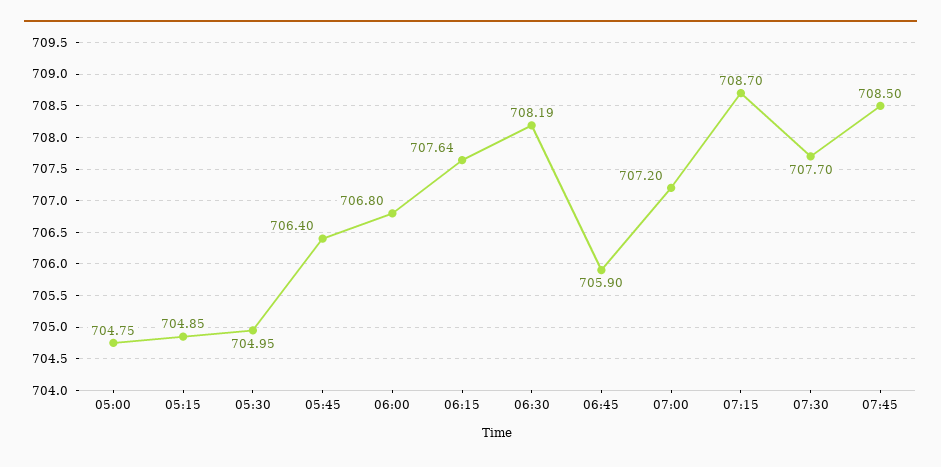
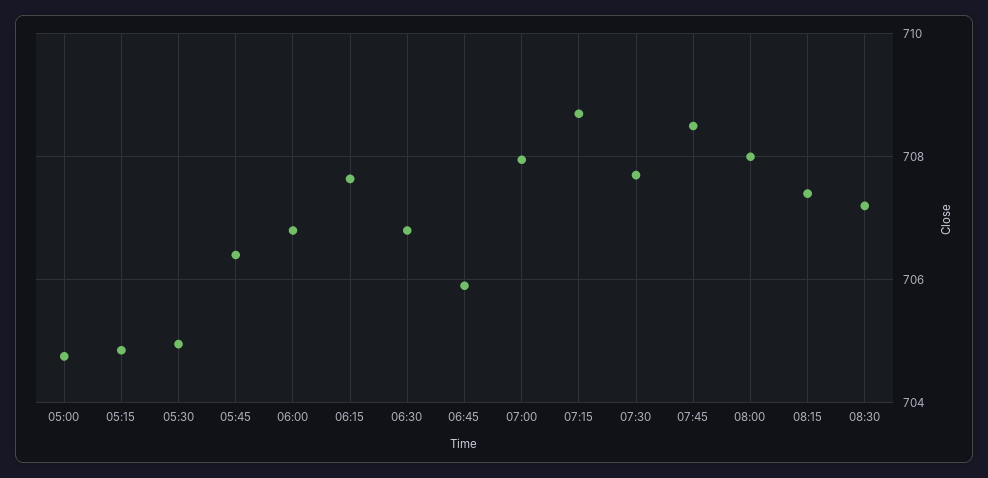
06:30: 708.19 -> 706.8
07:00: 707.2 -> 708
08:00: none -> 708
08:15: none -> 707.4
08:30: none -> 707.2

